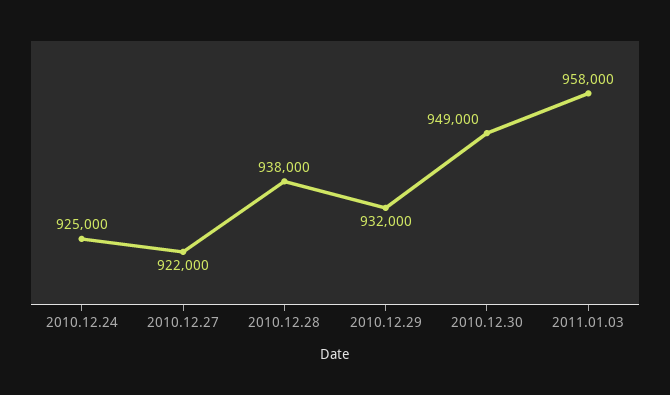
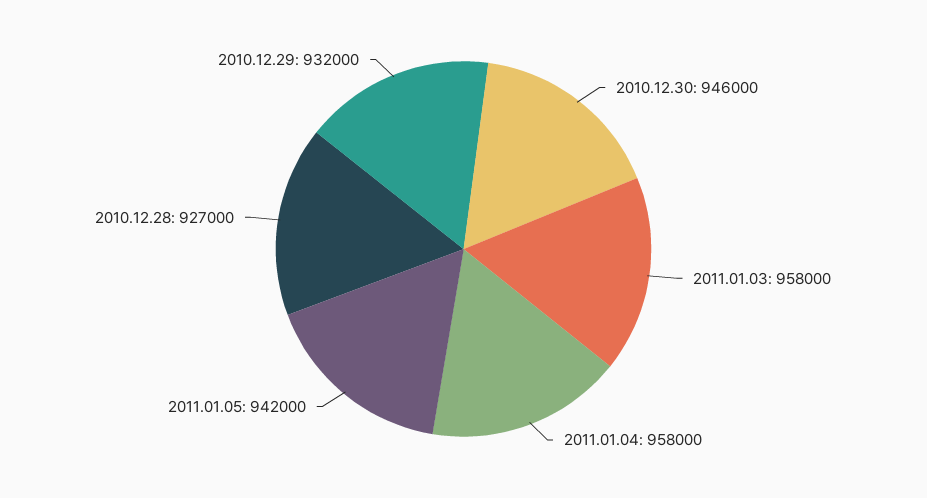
2010.12.24: 925000 -> none
2010.12.27: 922000 -> none
2010.12.28: 938000 -> 927000
2010.12.30: 949000 -> 946000
2011.01.04: none -> 958000
2011.01.05: none -> 942000

